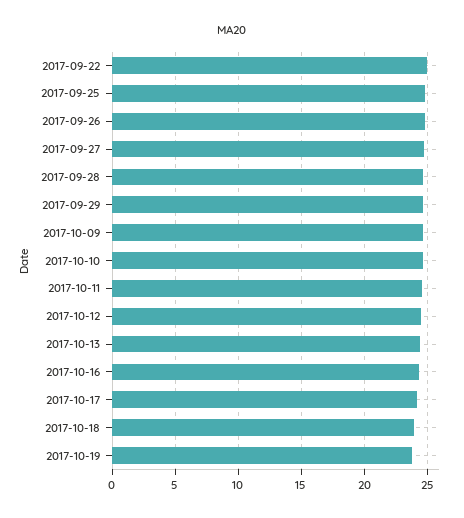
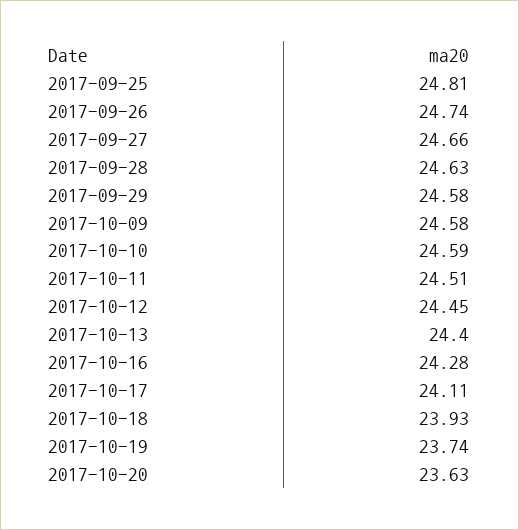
2017-09-22: 25 -> none
2017-10-20: none -> 23.63

